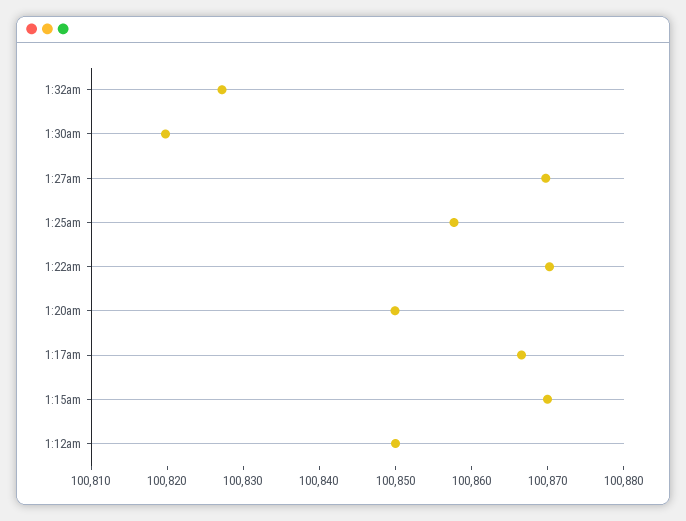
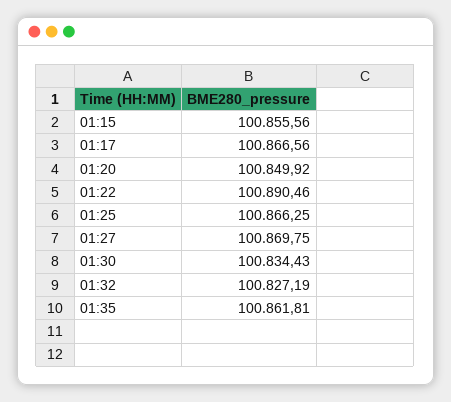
1:30am: 100820 -> 100834.43
1:25am: 100858 -> 100866.25
1:22am: 100870 -> 100890.46
1:15am: 100870 -> 100855.56
1:12am: 100850 -> none
01:35: none -> 100861.81

